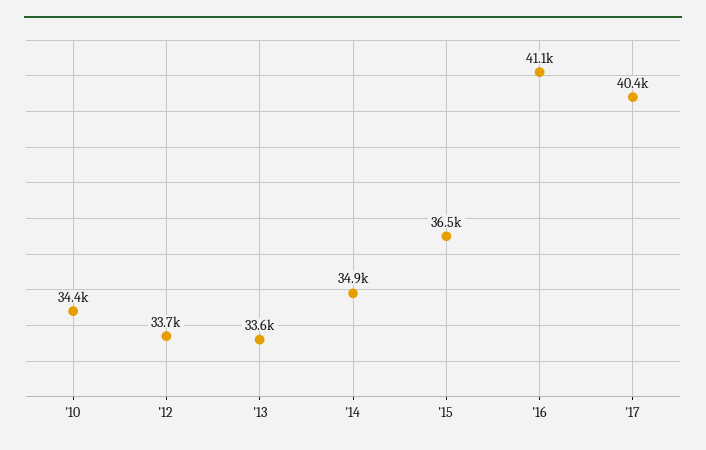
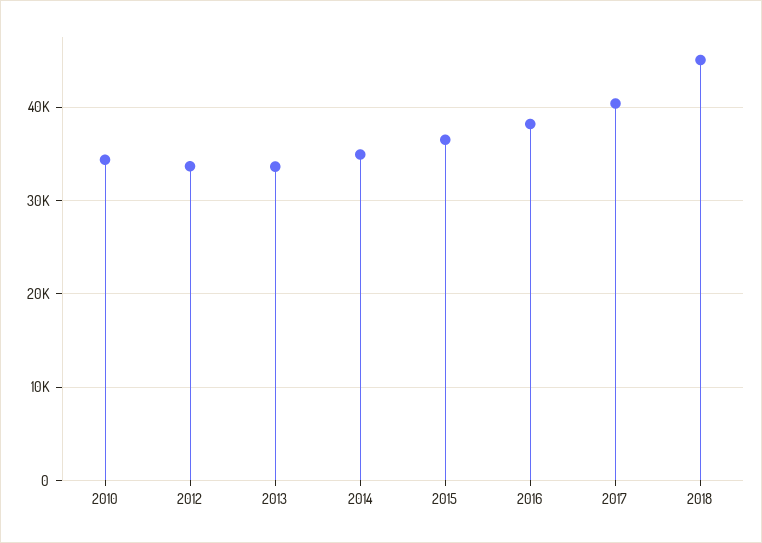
'16: 41100 -> 38000
2018: none -> 45000

